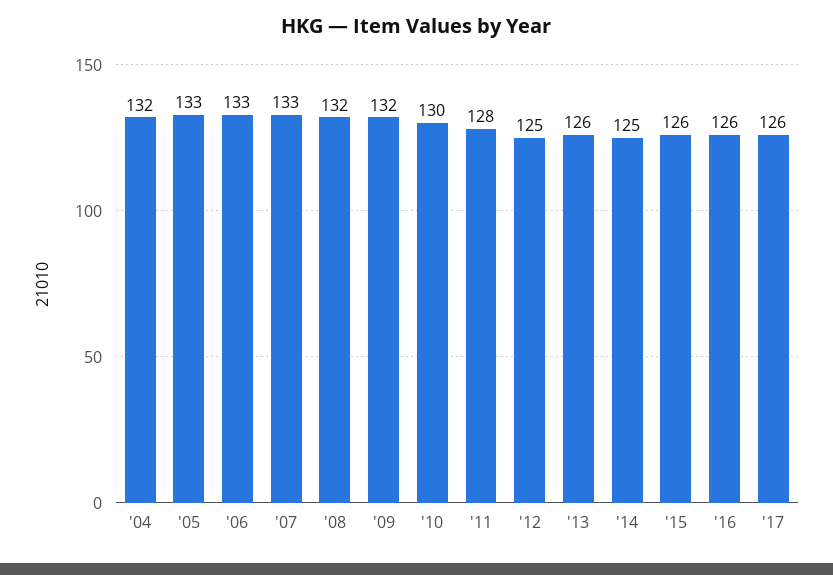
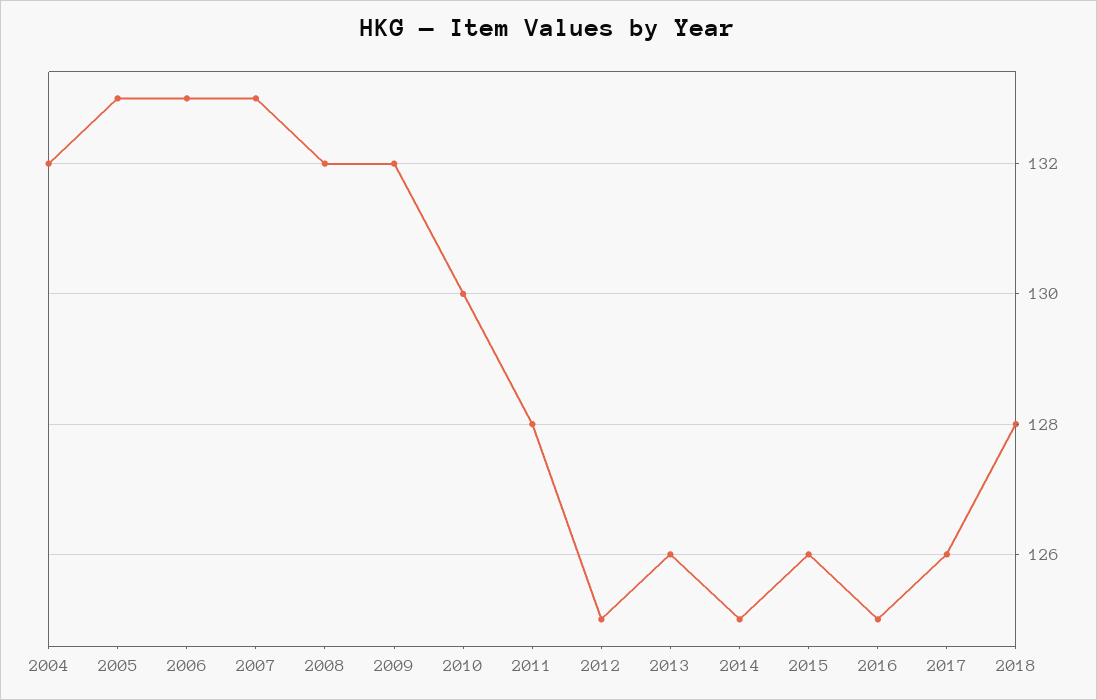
'16: 126 -> 125
2018: none -> 128

